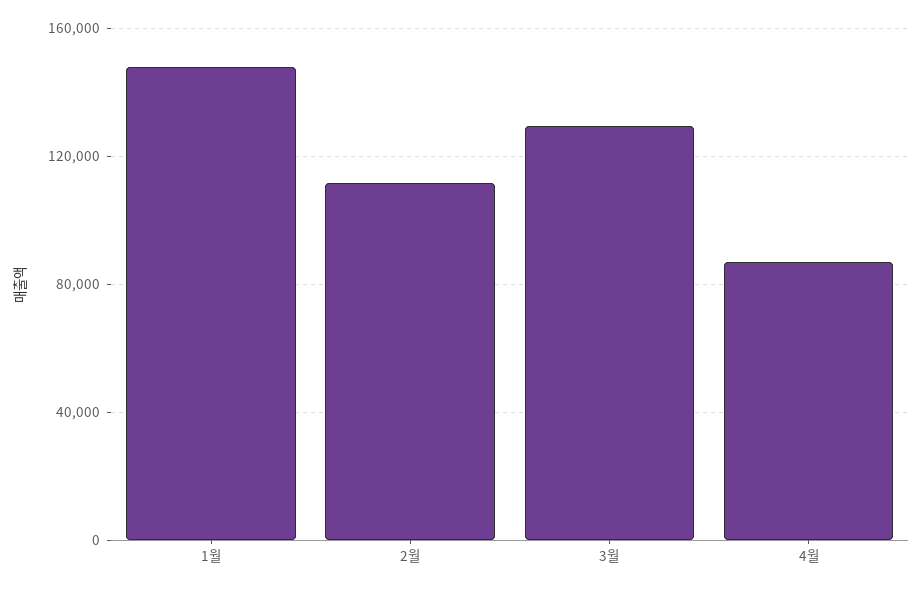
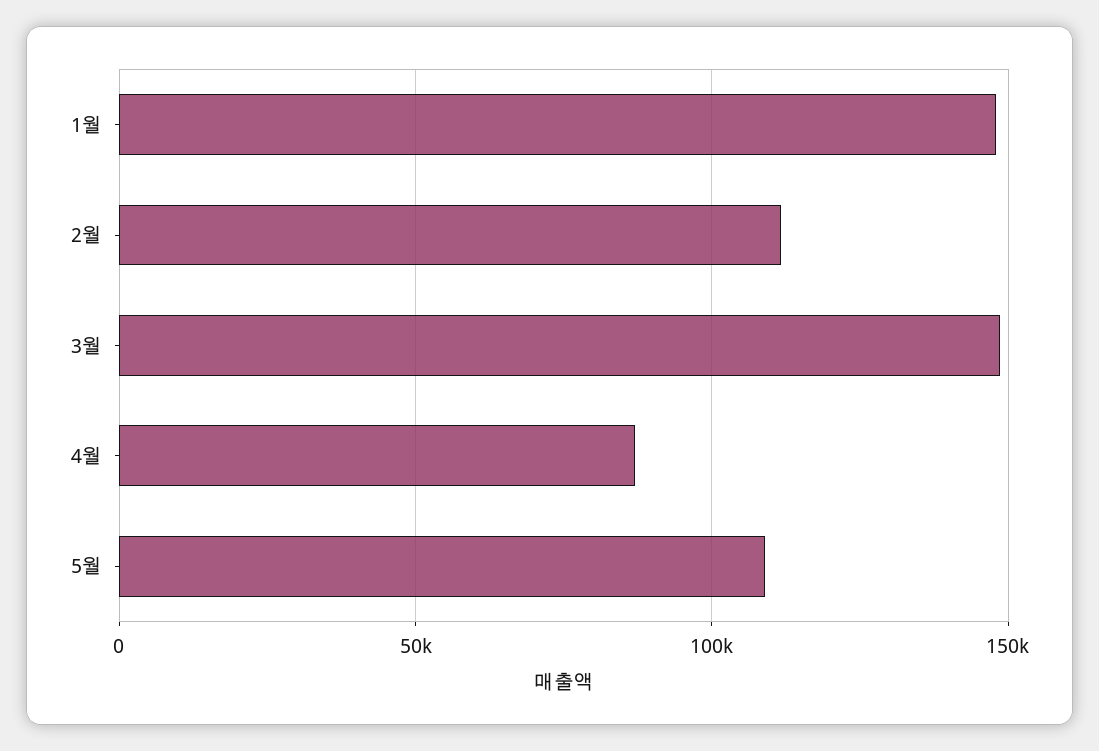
3월: 130000 -> 150000
5월: none -> 110000

